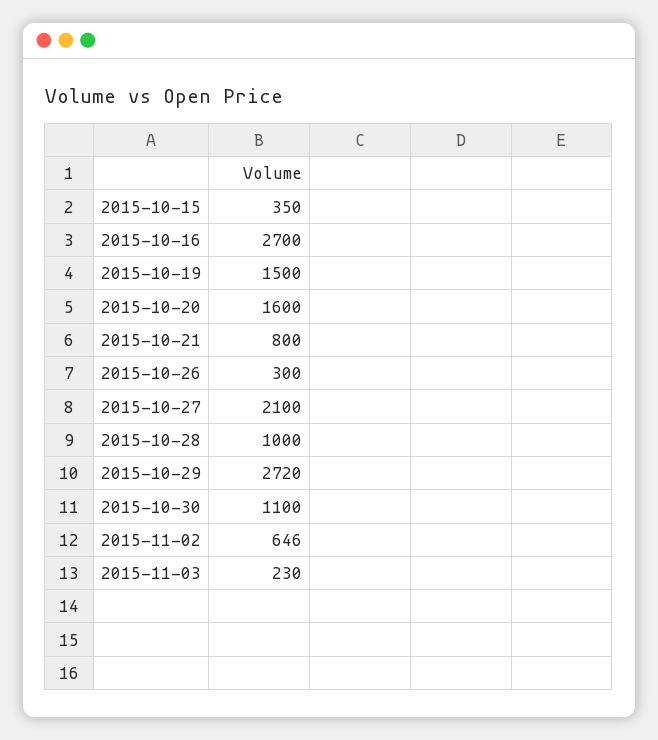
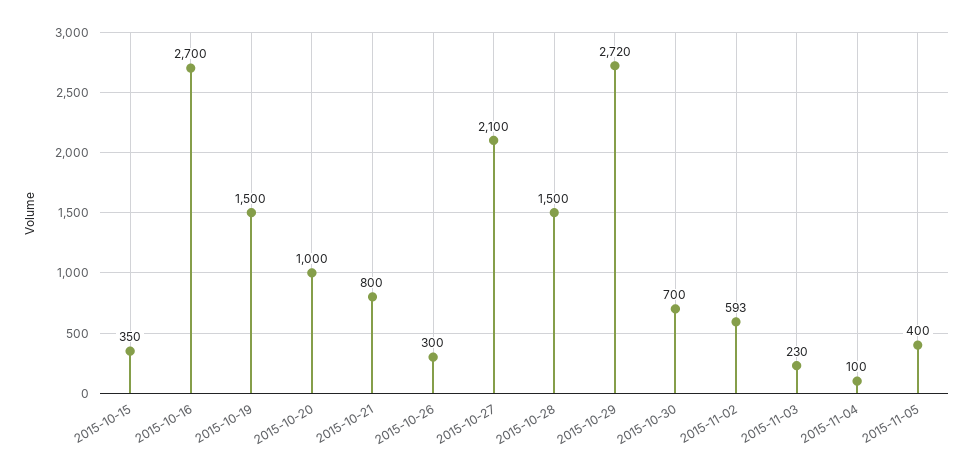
2015-10-20: 1600 -> 1000
2015-10-28: 1000 -> 1500
2015-10-30: 1100 -> 700
2015-11-02: 646 -> 593
2015-11-04: none -> 100
2015-11-05: none -> 400

